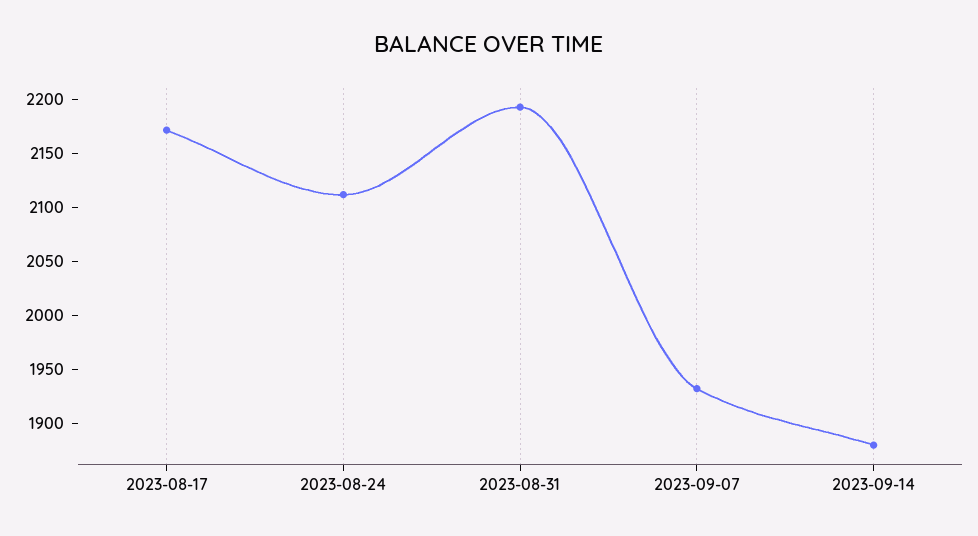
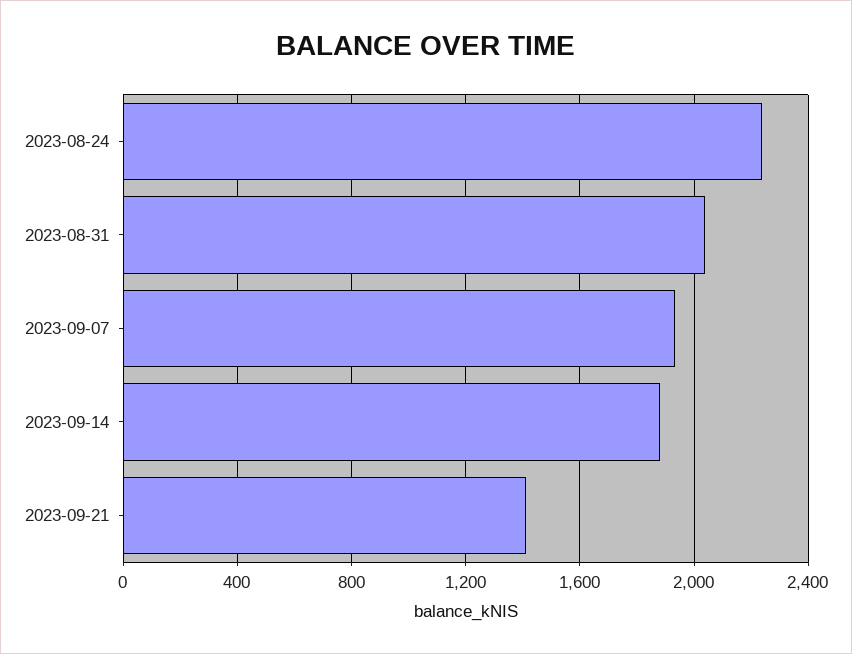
2023-08-17: 2170 -> none
2023-08-24: 2110 -> 2250
2023-08-31: 2190 -> 2050
2023-09-21: none -> 1400

